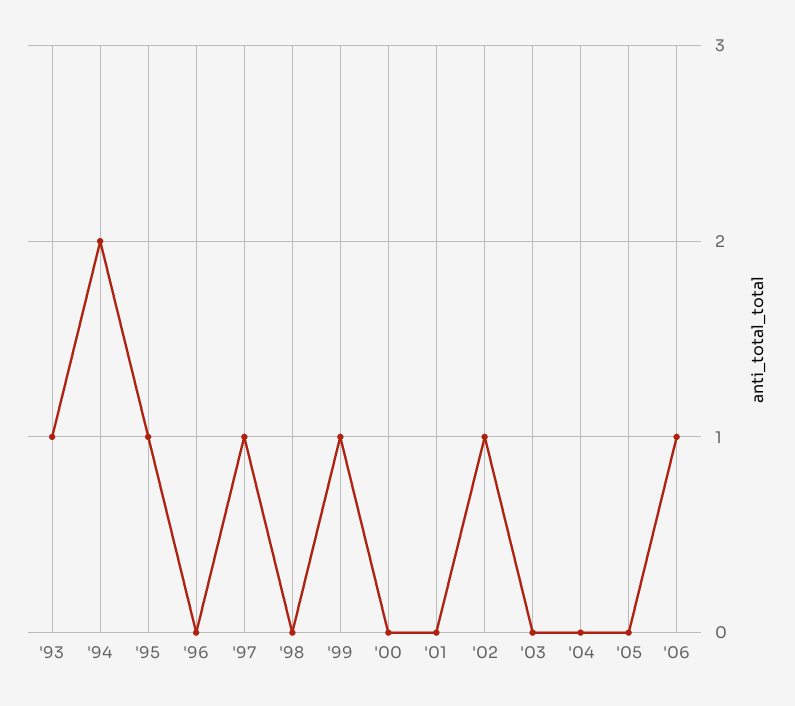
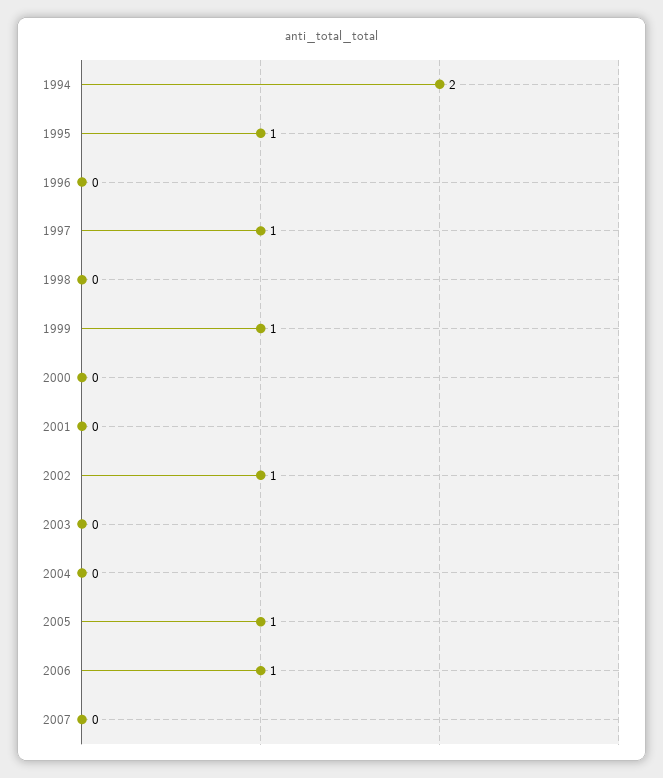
'93: 1 -> none
'05: 0 -> 1
2007: none -> 0

